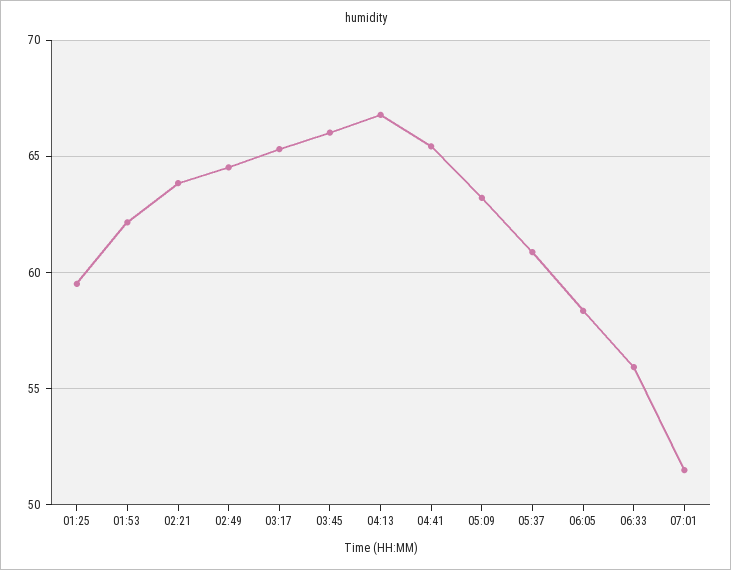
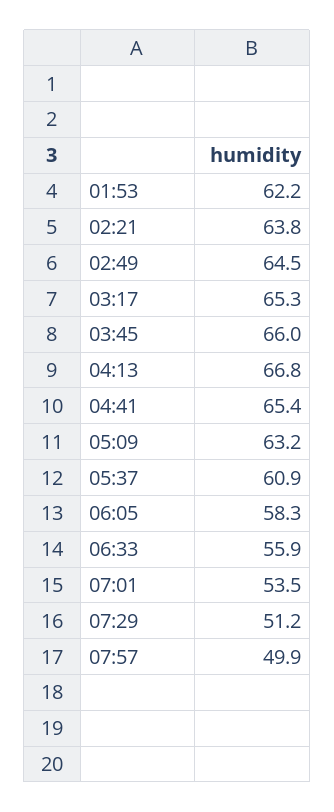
01:25: 59.5 -> none
07:01: 51.5 -> 53.5
07:29: none -> 51.2
07:57: none -> 49.9

